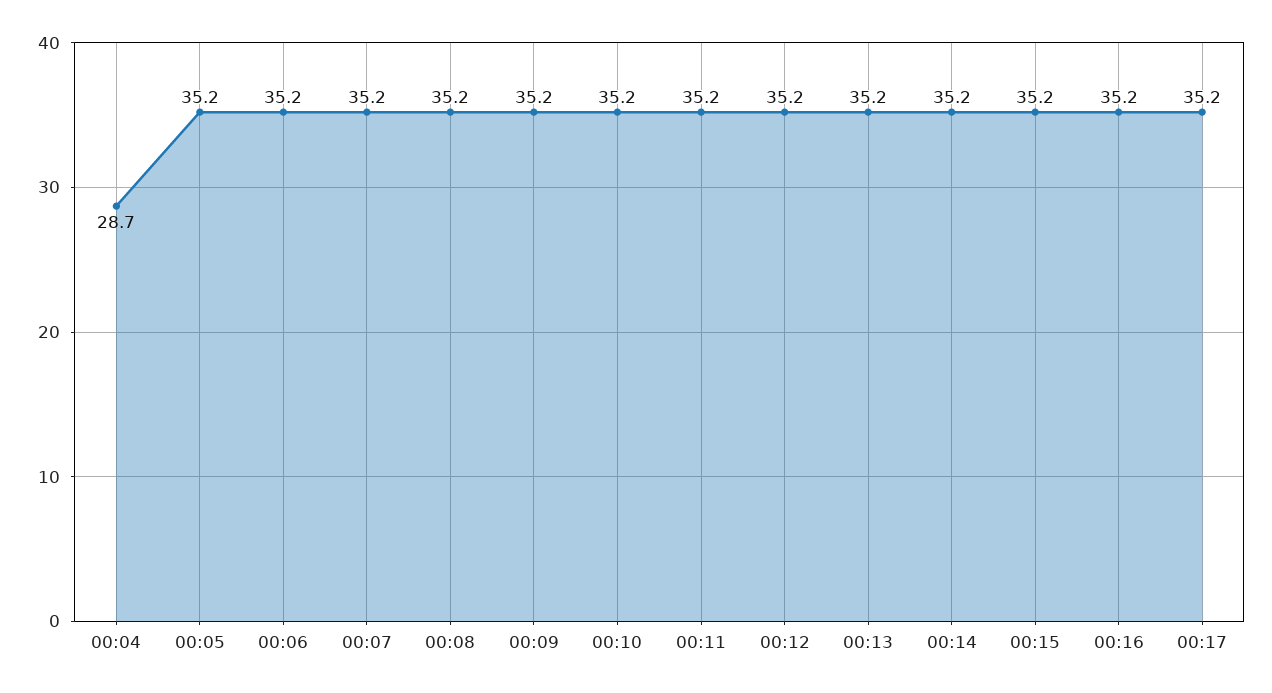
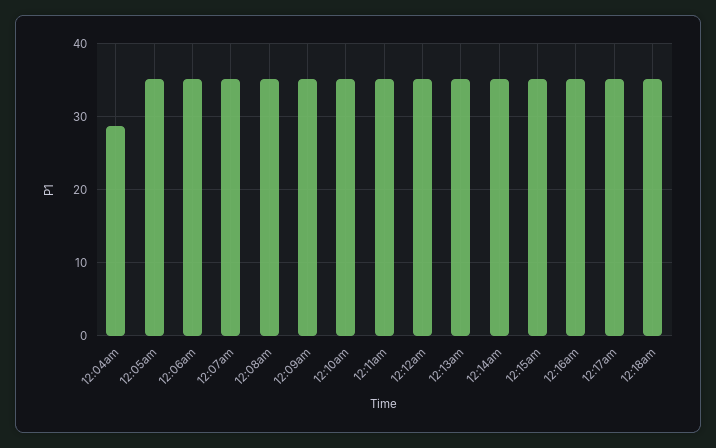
12:18am: none -> 35

